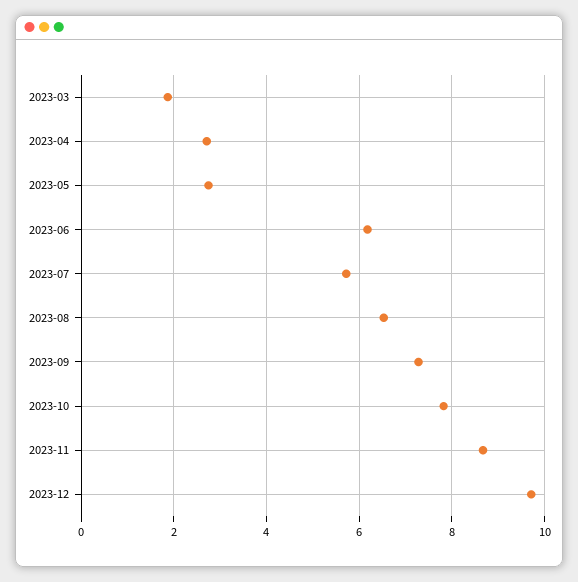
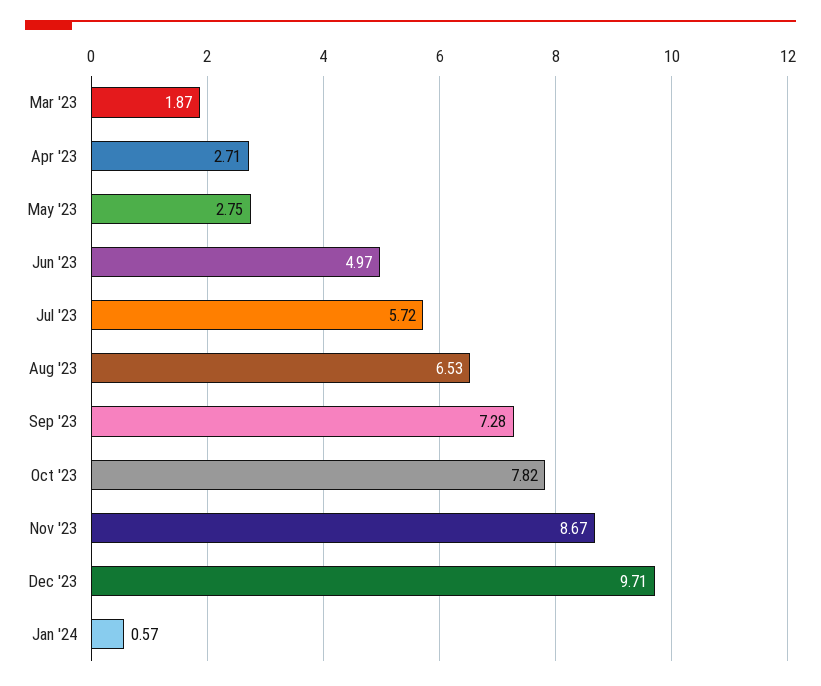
2023-06: 6.2 -> 4.97
Jan '24: none -> 0.57

